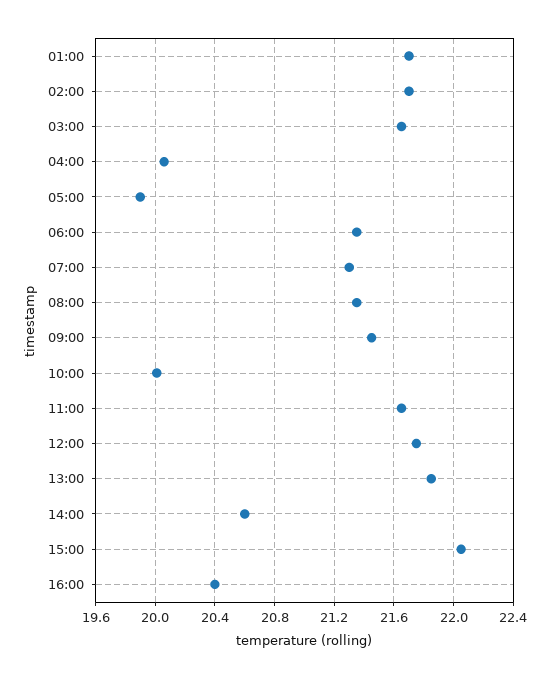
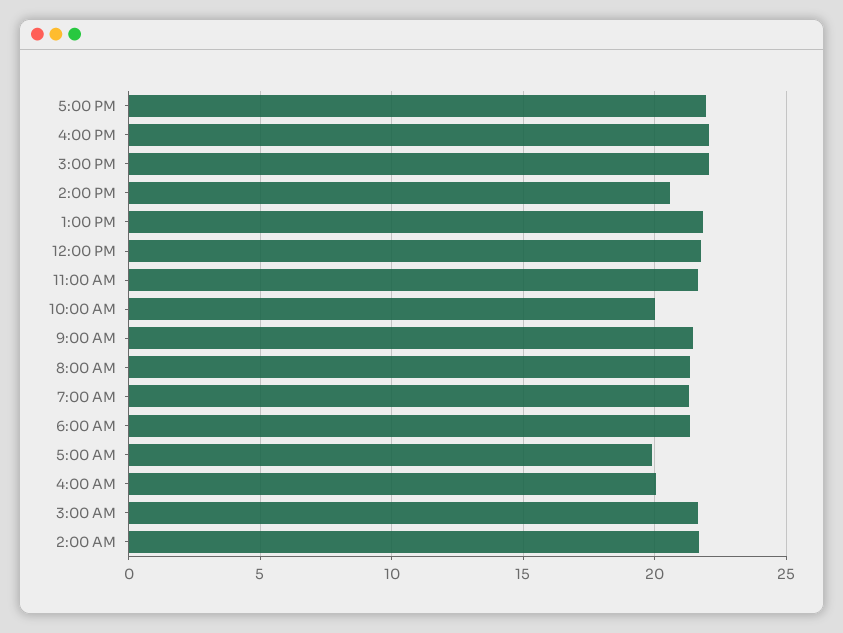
01:00: 21.7 -> none
16:00: 20.4 -> 22
5:00 PM: none -> 22

